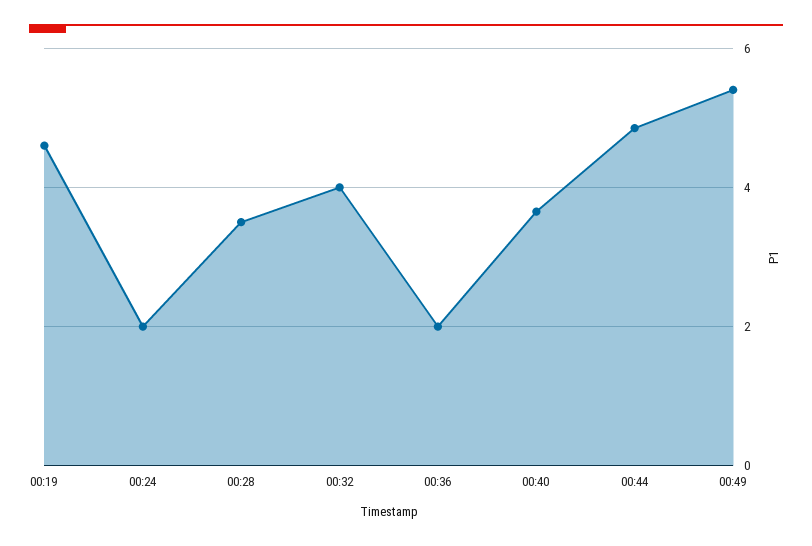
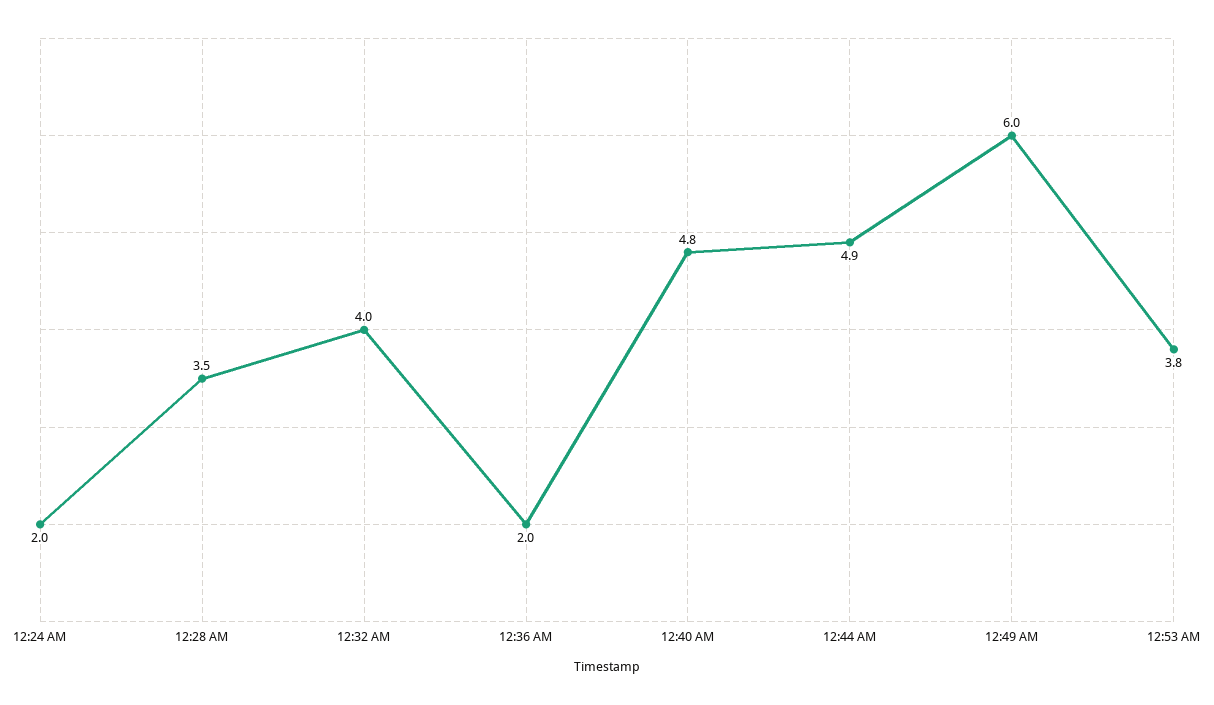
00:19: 4.6 -> none
00:40: 3.6 -> 4.8
00:49: 5.4 -> 6
12:53 AM: none -> 3.8

